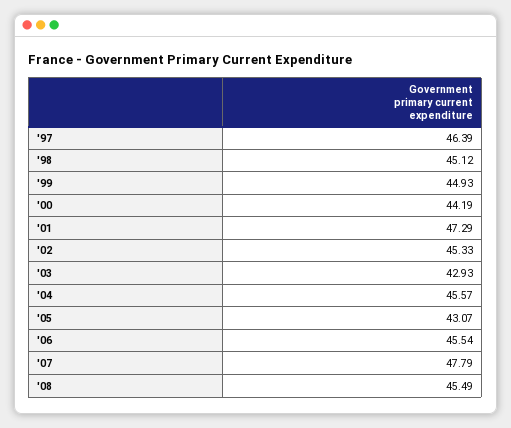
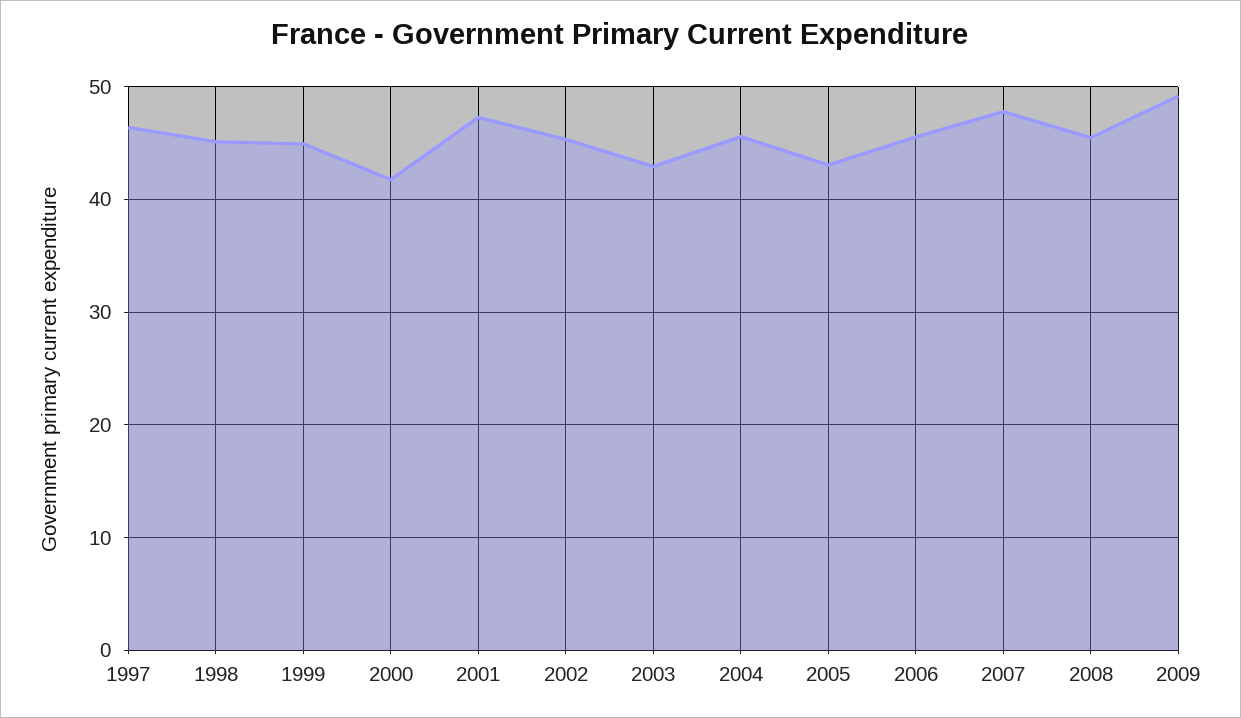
'00: 44.19 -> 42
2009: none -> 49

